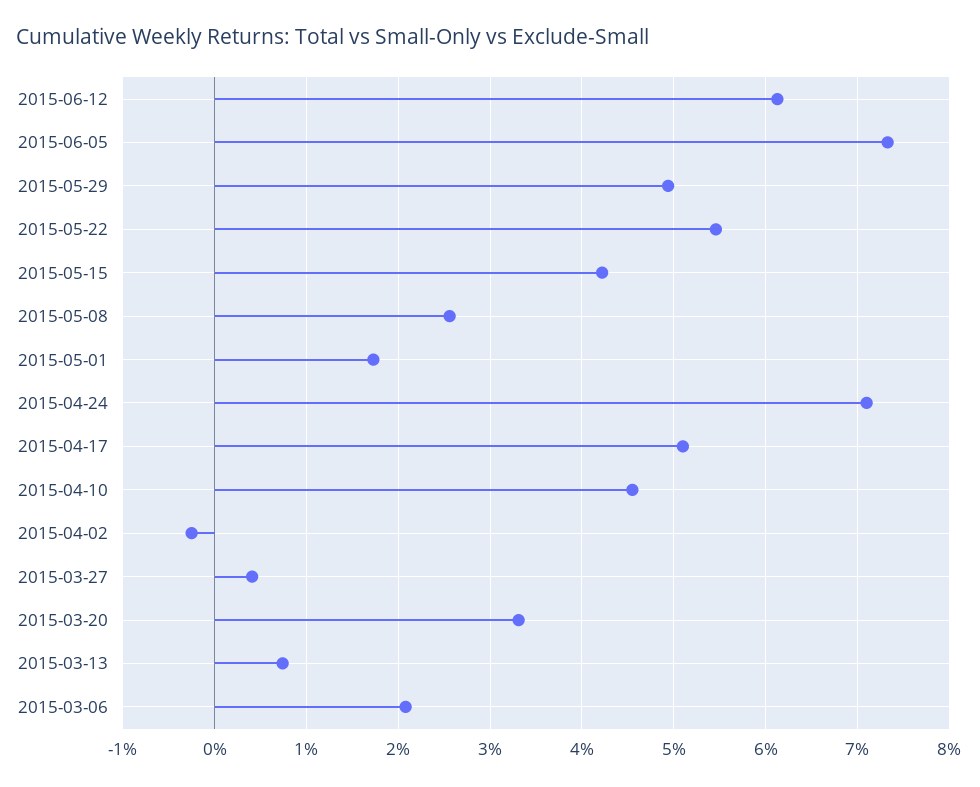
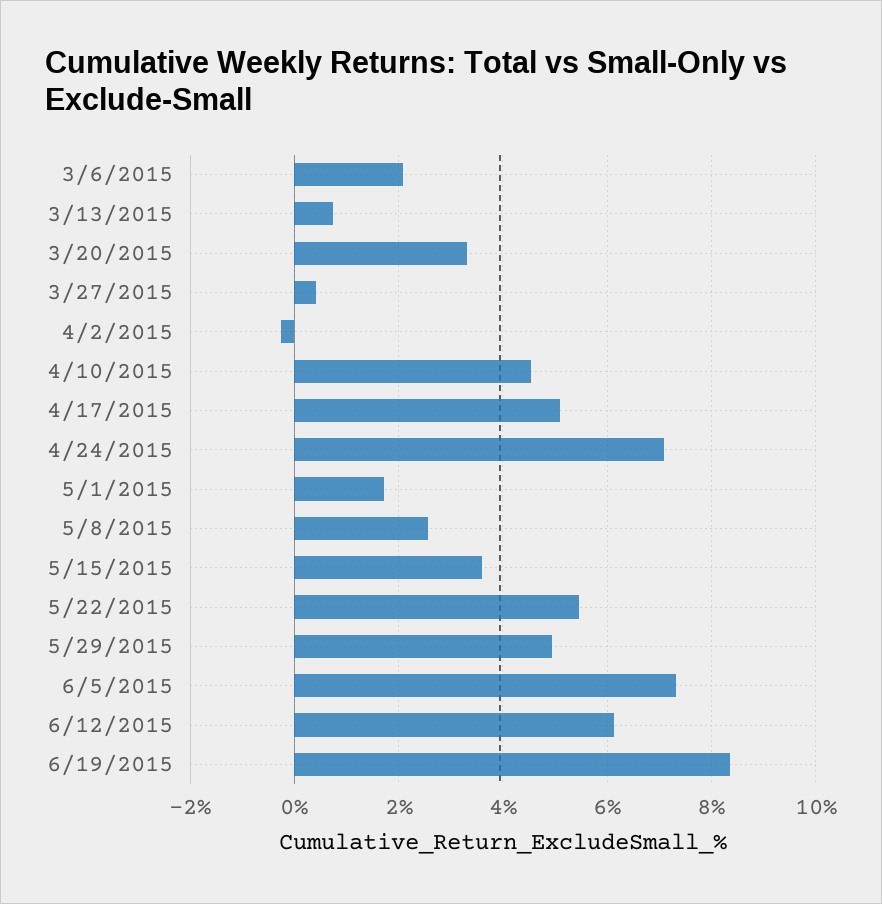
2015-05-15: 4.2 -> 3.6
6/19/2015: none -> 8.4

